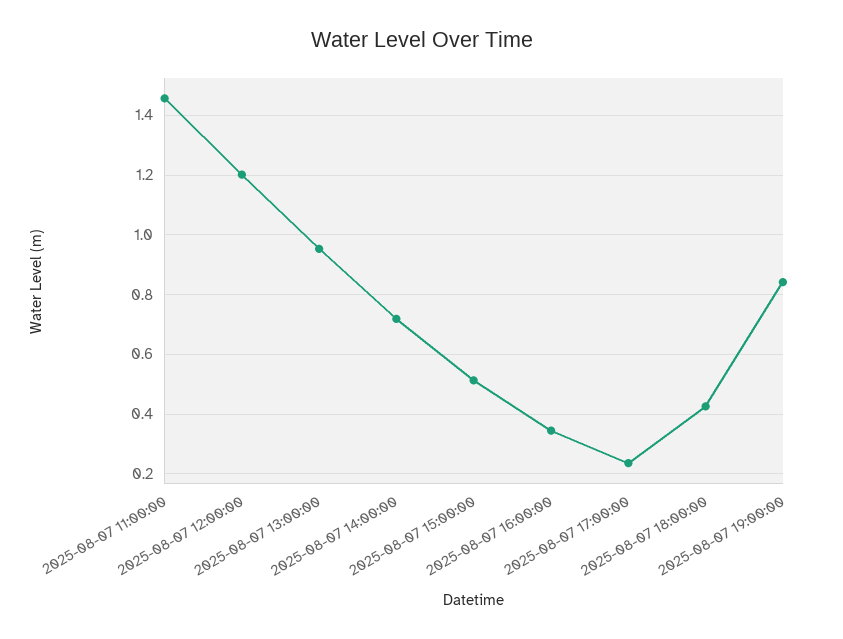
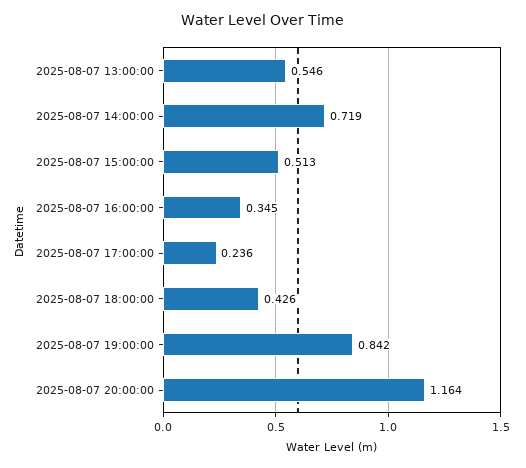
2025-08-07 11:00:00: 1.45 -> none
2025-08-07 12:00:00: 1.2 -> none
2025-08-07 13:00:00: 0.95 -> 0.546
2025-08-07 20:00:00: none -> 1.164

